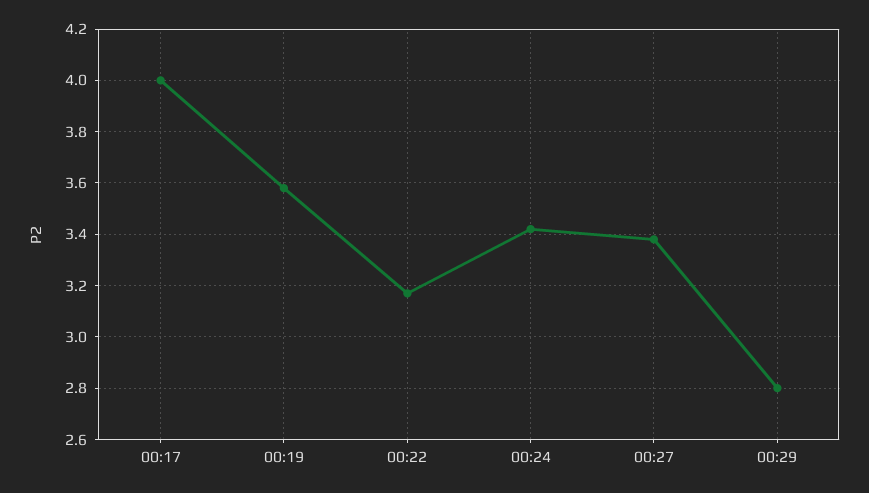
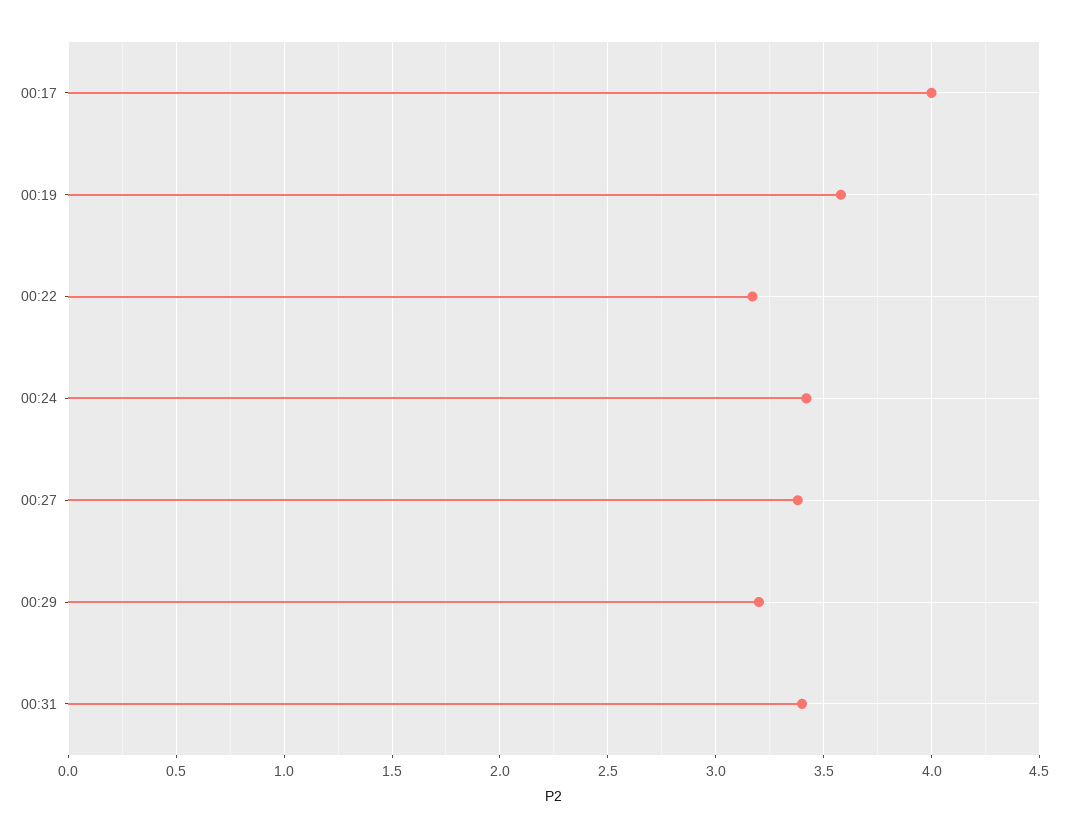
00:29: 2.8 -> 3.2
00:31: none -> 3.4

